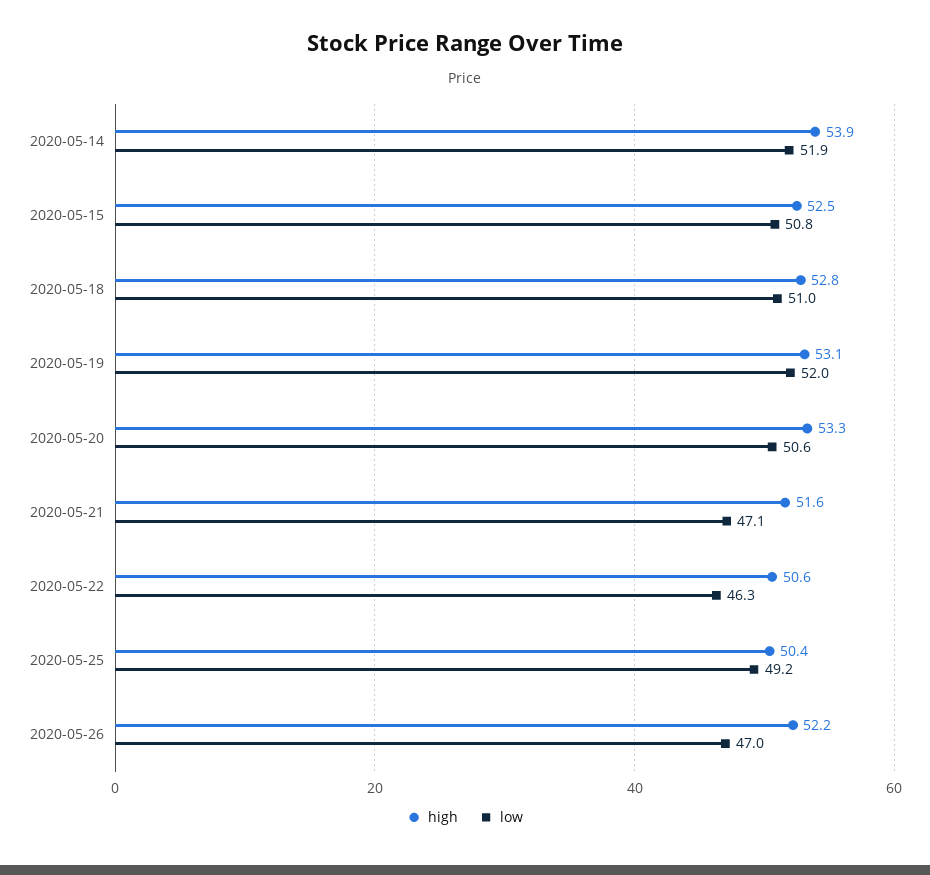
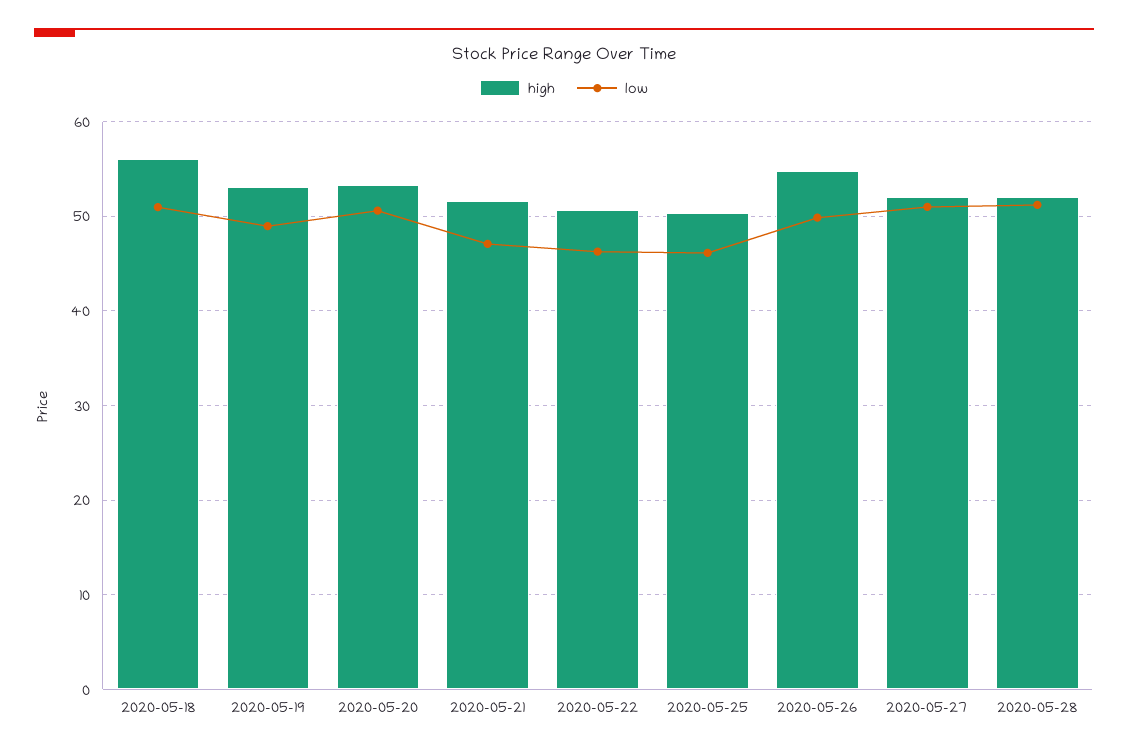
high, 2020-05-14: 53.9 -> none
low, 2020-05-14: 51.9 -> none
high, 2020-05-15: 52.5 -> none
low, 2020-05-15: 50.8 -> none
high, 2020-05-18: 52.8 -> 56
low, 2020-05-19: 52 -> 49
low, 2020-05-25: 49.2 -> 46
high, 2020-05-26: 52.2 -> 55
low, 2020-05-26: 47 -> 50
high, 2020-05-27: none -> 52
low, 2020-05-27: none -> 51
high, 2020-05-28: none -> 52
low, 2020-05-28: none -> 51

